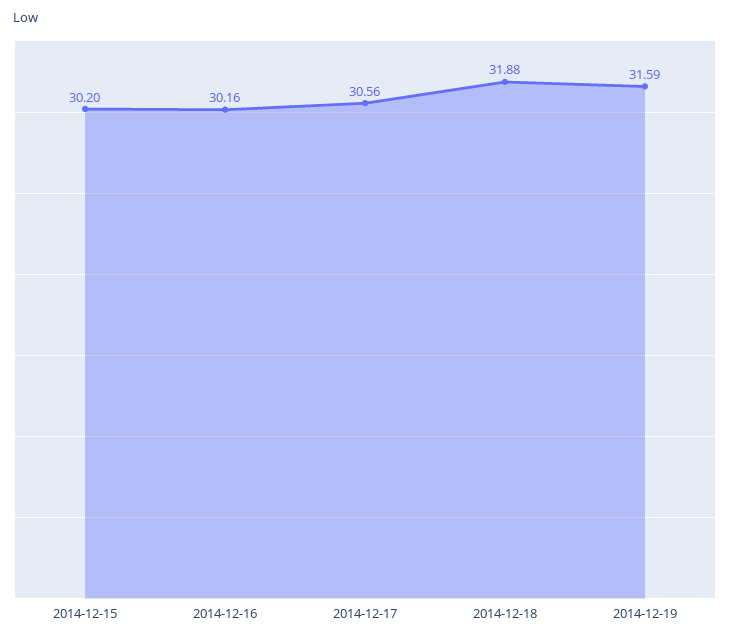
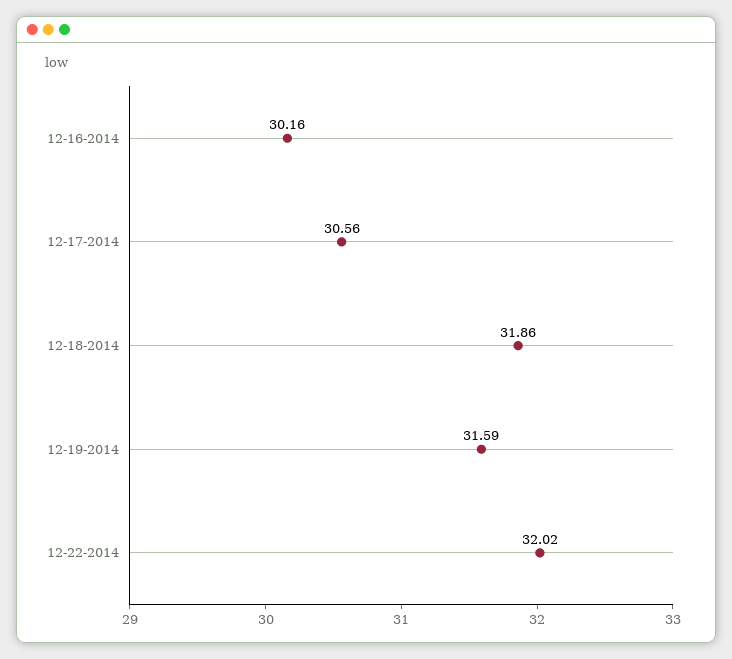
2014-12-15: 30.2 -> none
2014-12-18: 31.88 -> 31.86
12-22-2014: none -> 32.02

